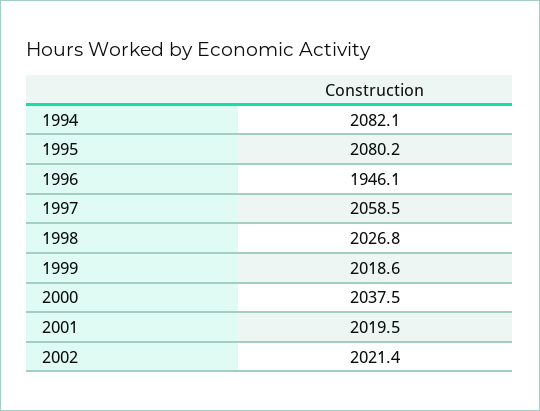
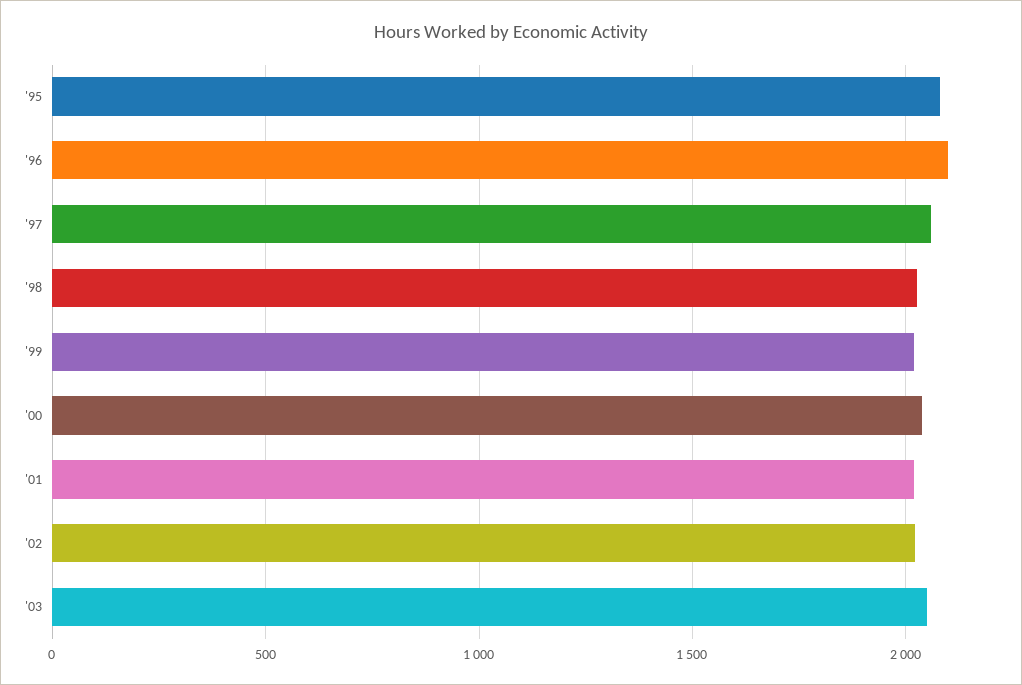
1994: 2082.1 -> none
1996: 1946.1 -> 2100
'03: none -> 2050

